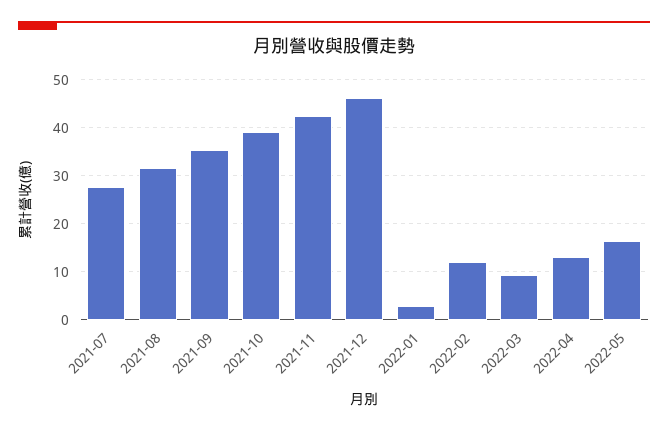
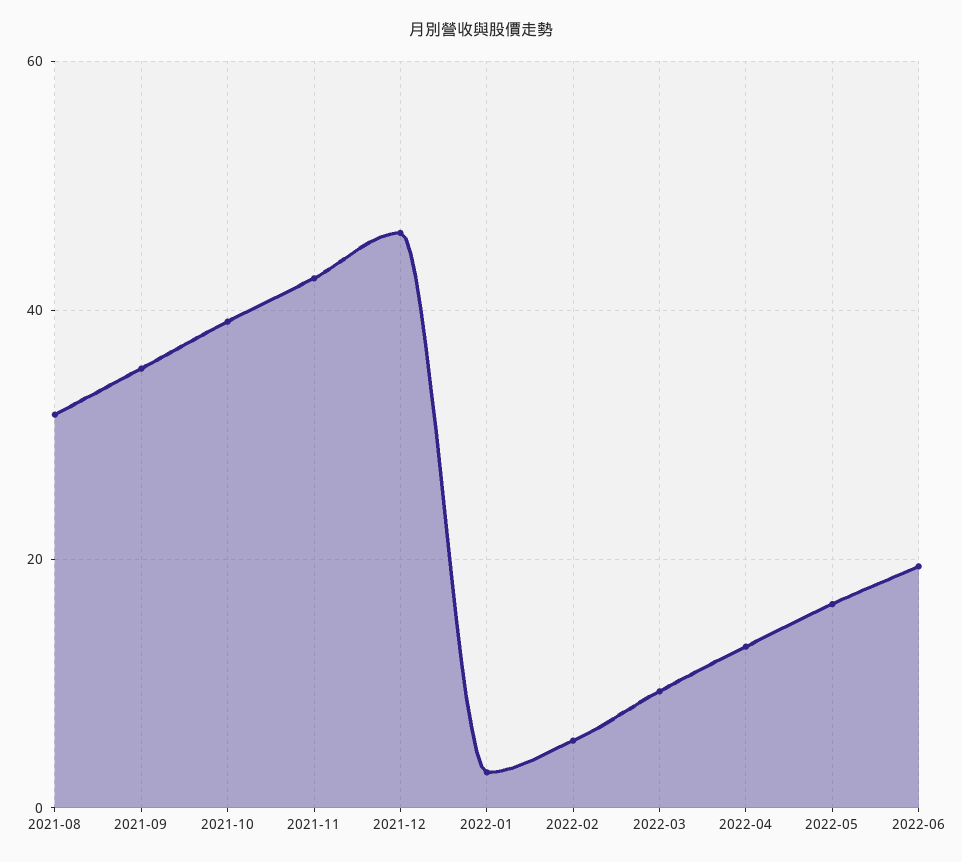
2021-07: 28 -> none
2022-02: 12 -> 6
2022-06: none -> 20

